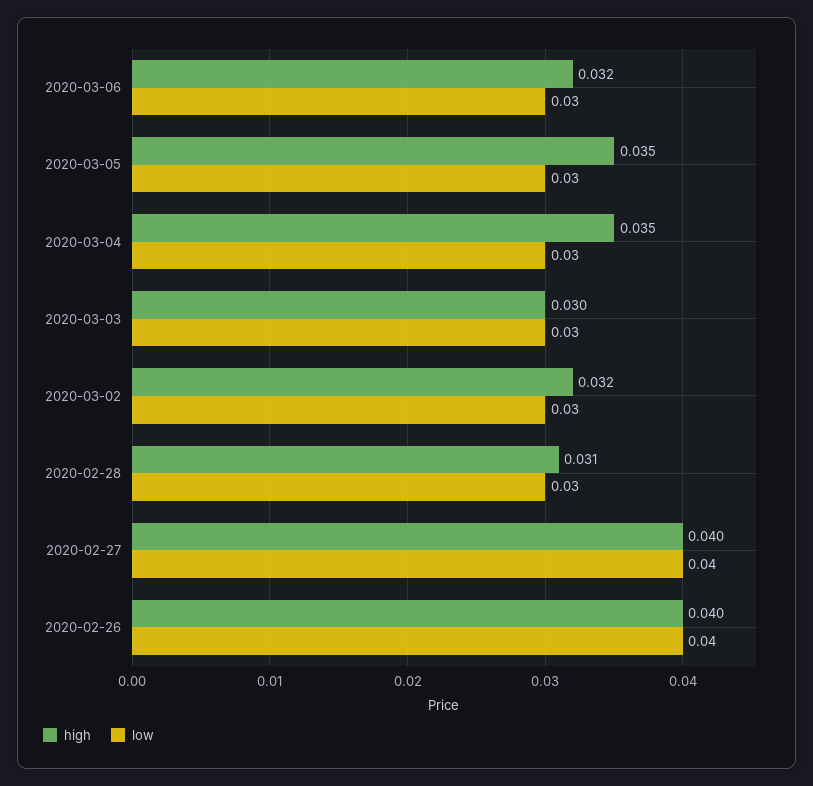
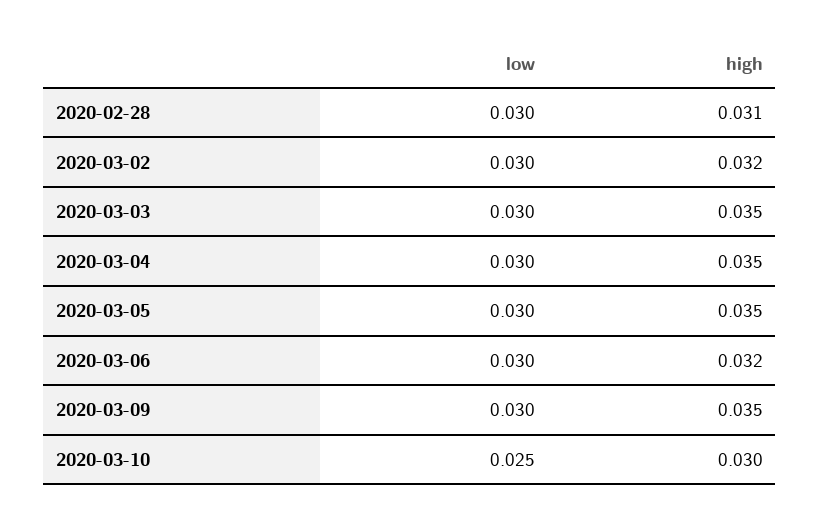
high, 2020-03-03: 0.03 -> 0.035
high, 2020-02-27: 0.04 -> none
low, 2020-02-27: 0.04 -> none
high, 2020-02-26: 0.04 -> none
low, 2020-02-26: 0.04 -> none
low, 2020-03-09: none -> 0.03
high, 2020-03-09: none -> 0.035
low, 2020-03-10: none -> 0.025
high, 2020-03-10: none -> 0.03

